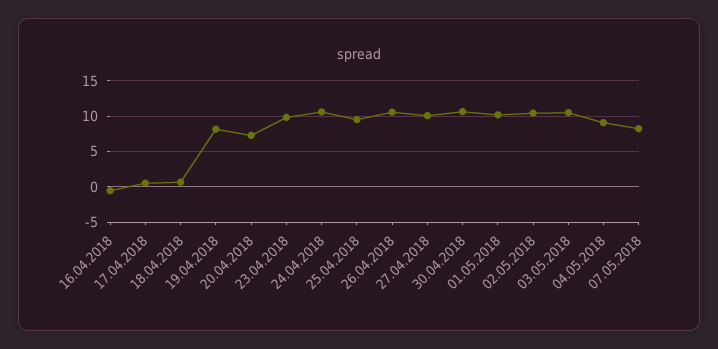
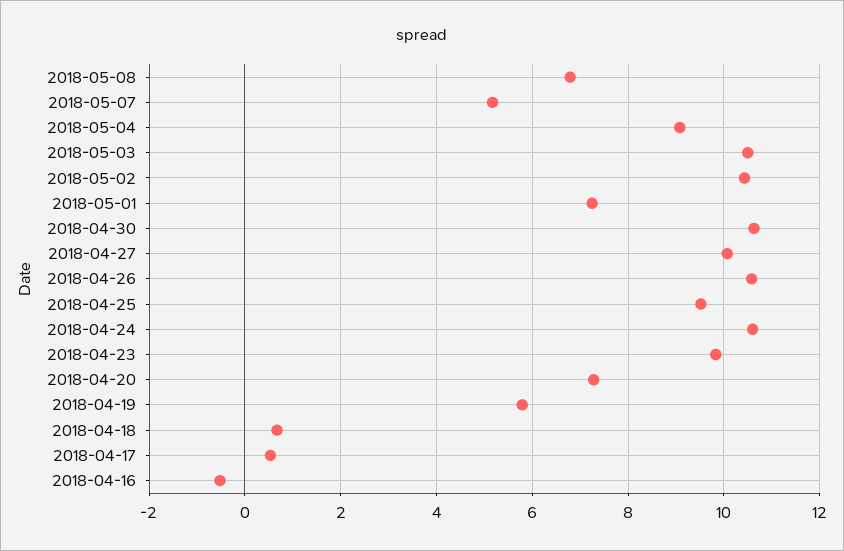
19.04.2018: 8 -> 5.8
01.05.2018: 10 -> 7.2
07.05.2018: 8 -> 5.2
2018-05-08: none -> 6.8

